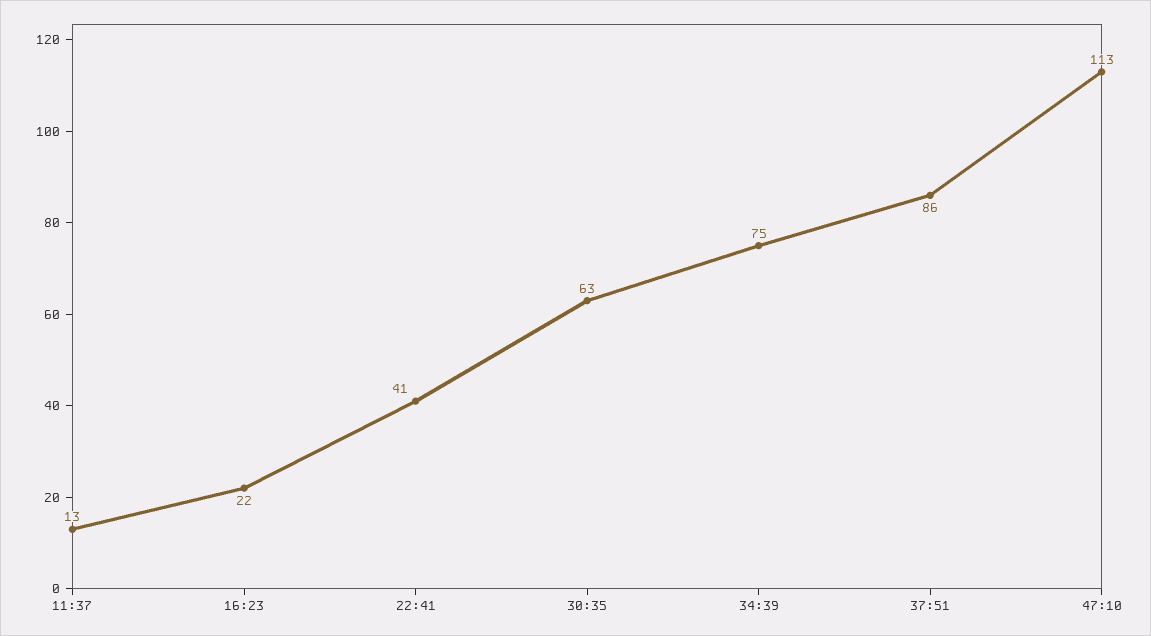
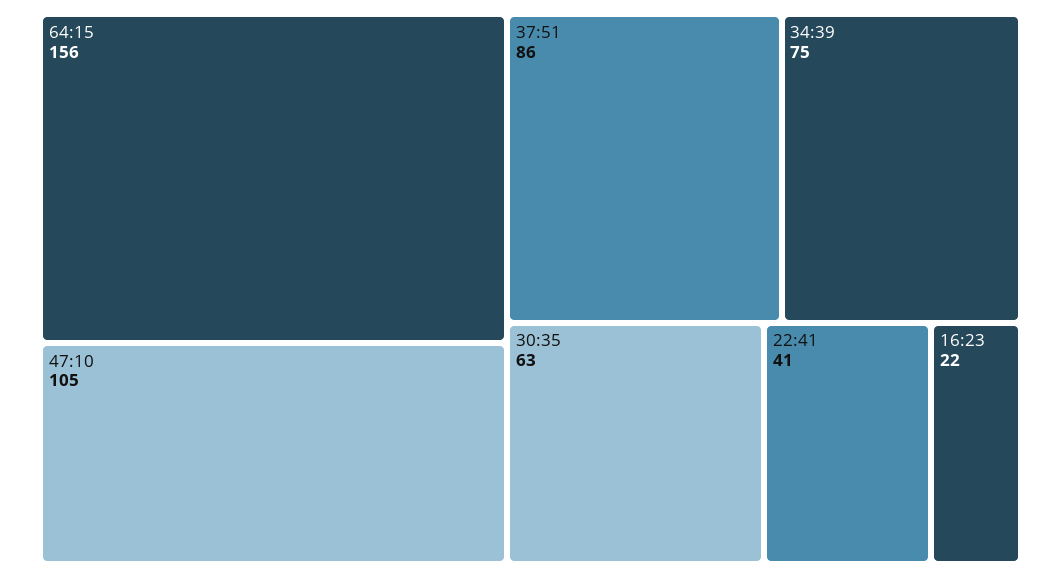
11:37: 13 -> none
47:10: 113 -> 105
64:15: none -> 156

